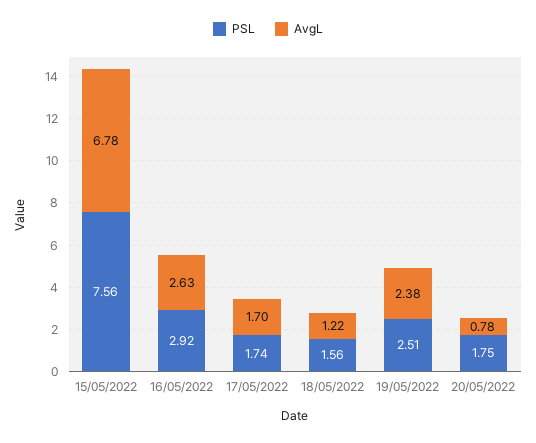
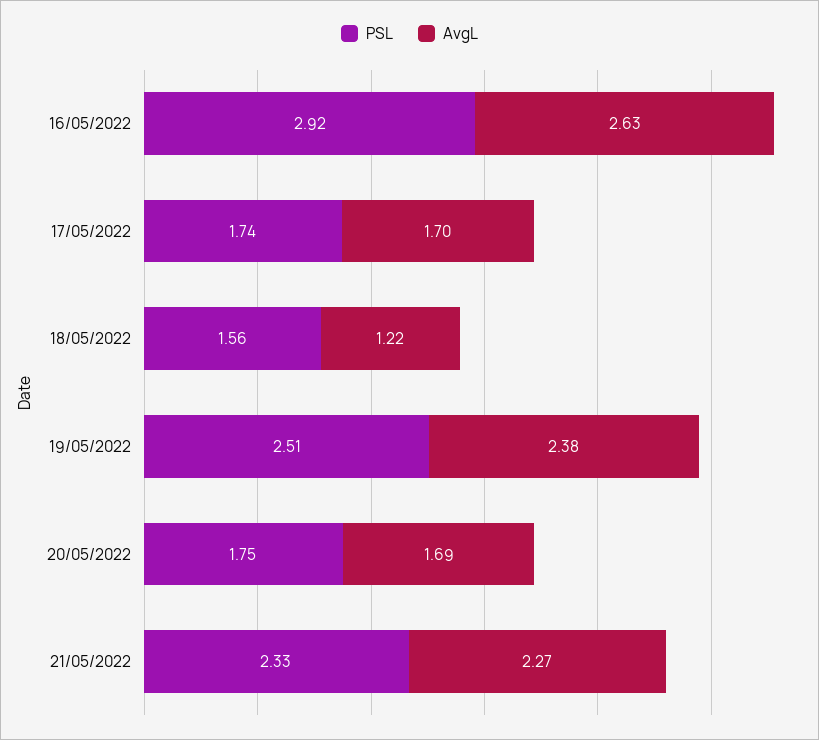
PSL, 15/05/2022: 7.56 -> none
AvgL, 15/05/2022: 6.78 -> none
AvgL, 20/05/2022: 0.78 -> 1.69
PSL, 21/05/2022: none -> 2.33
AvgL, 21/05/2022: none -> 2.27

